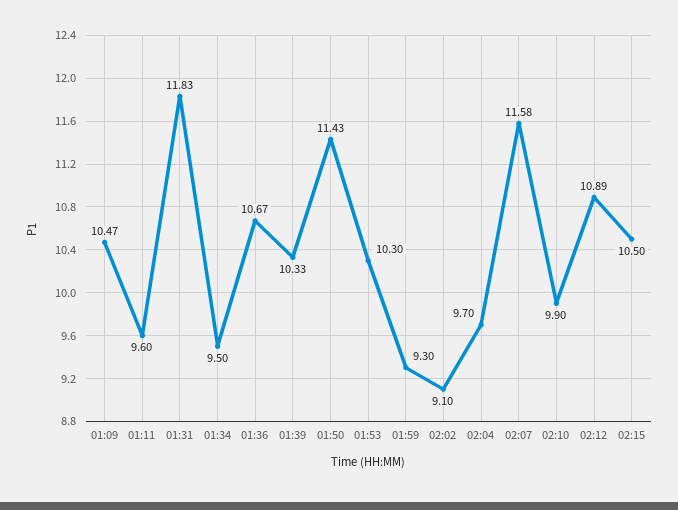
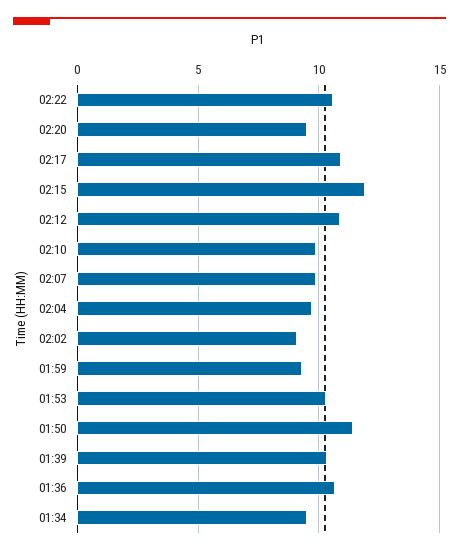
01:09: 10.47 -> none
01:11: 9.6 -> none
01:31: 11.83 -> none
02:07: 11.58 -> 10
02:15: 10.5 -> 12
02:22: none -> 10.5
02:20: none -> 9.5
02:17: none -> 11

